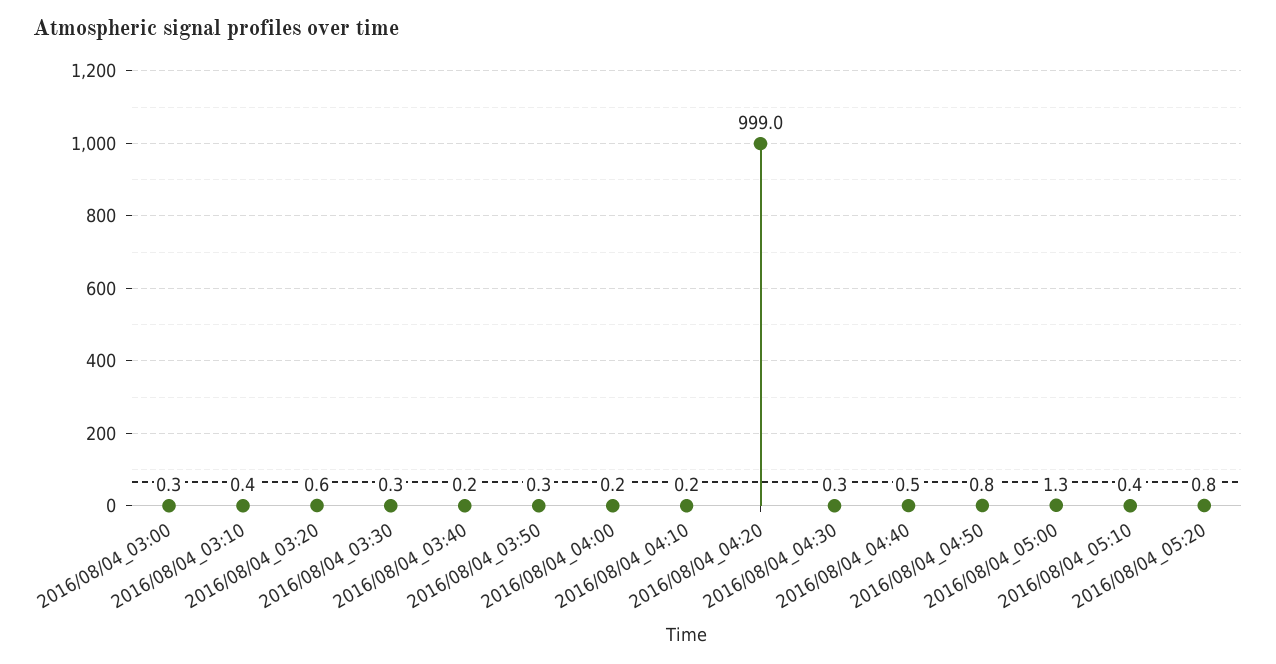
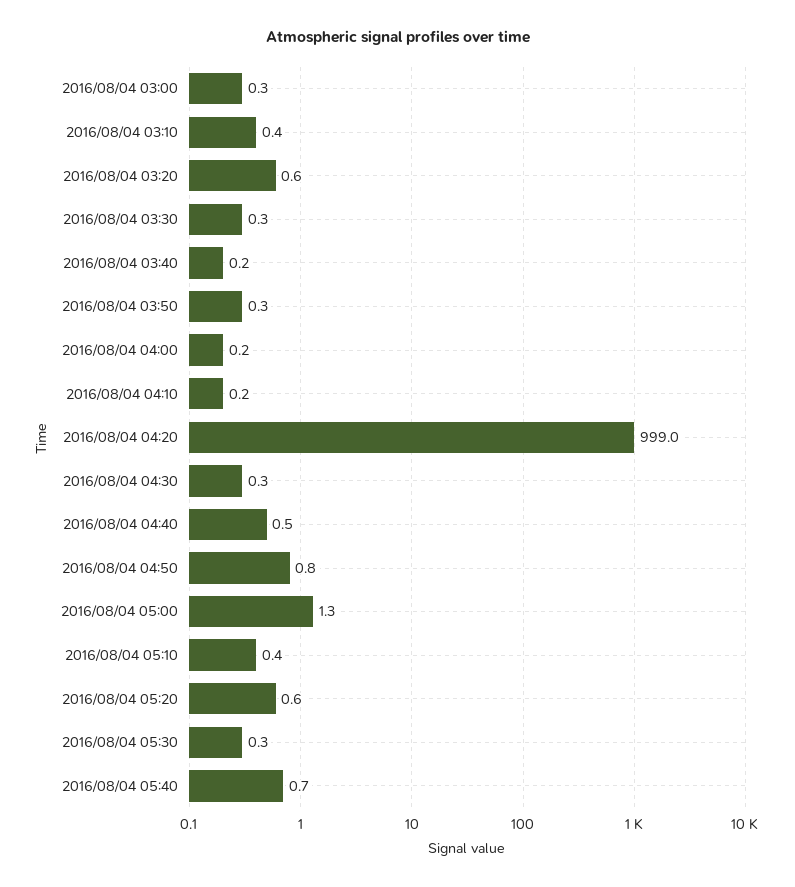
2016/08/04_05:20: 0.8 -> 0.6
2016/08/04 05:30: none -> 0.3
2016/08/04 05:40: none -> 0.7

